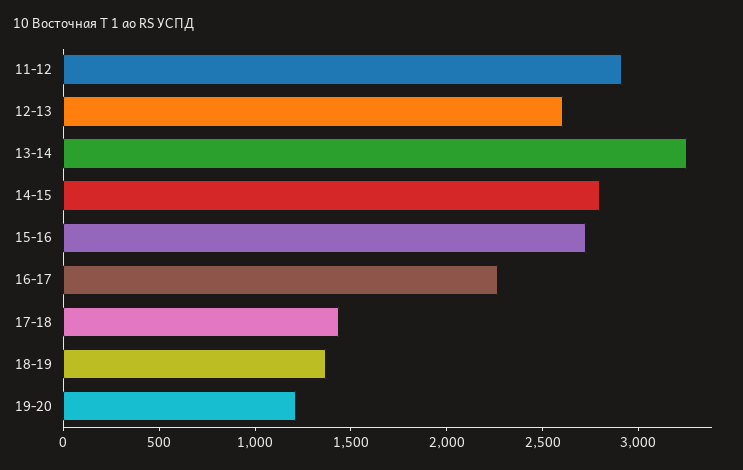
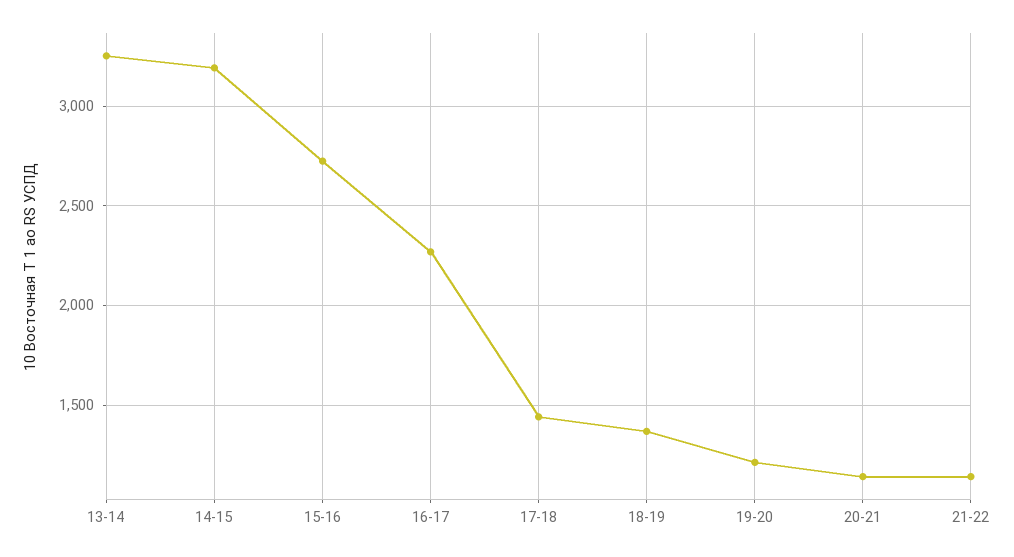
11-12: 2900 -> none
12-13: 2600 -> none
14-15: 2800 -> 3200
20-21: none -> 1150
21-22: none -> 1150

